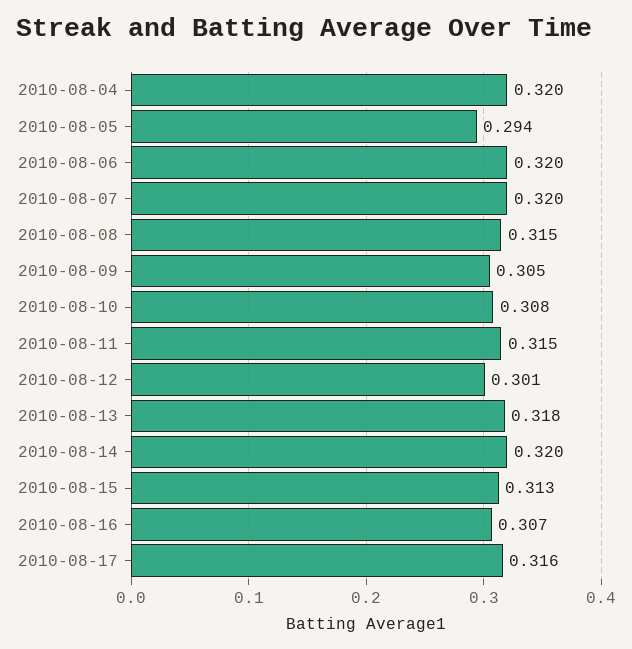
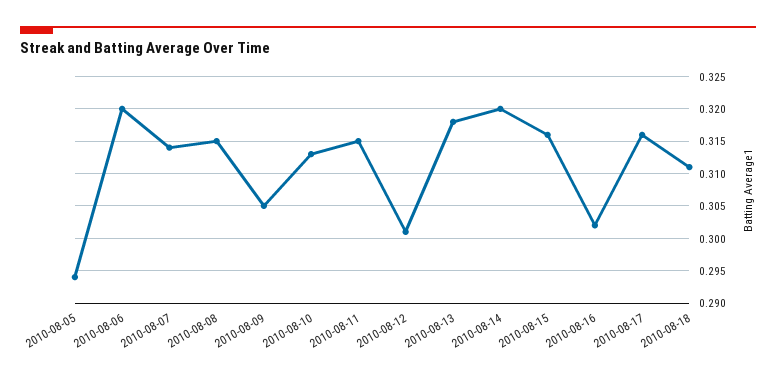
2010-08-04: 0.32 -> none
2010-08-07: 0.32 -> 0.314
2010-08-10: 0.308 -> 0.313
2010-08-15: 0.313 -> 0.316
2010-08-16: 0.307 -> 0.302
2010-08-18: none -> 0.311

